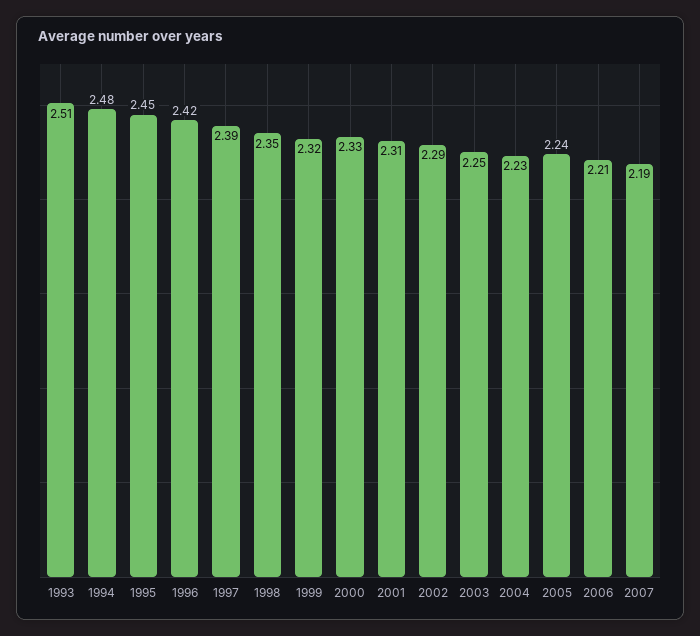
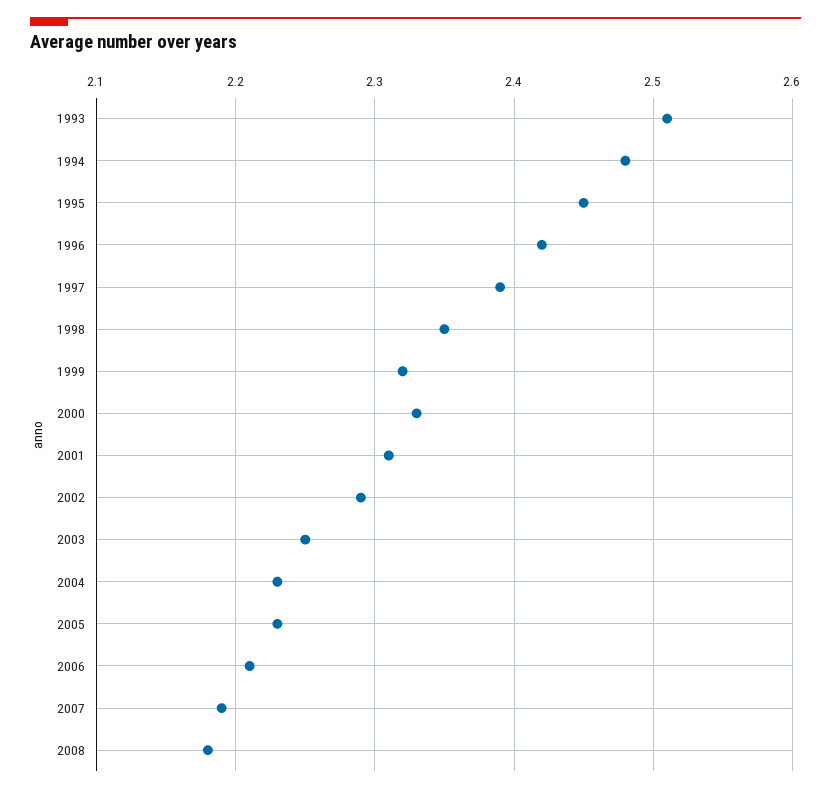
2005: 2.24 -> 2.23
2008: none -> 2.18

